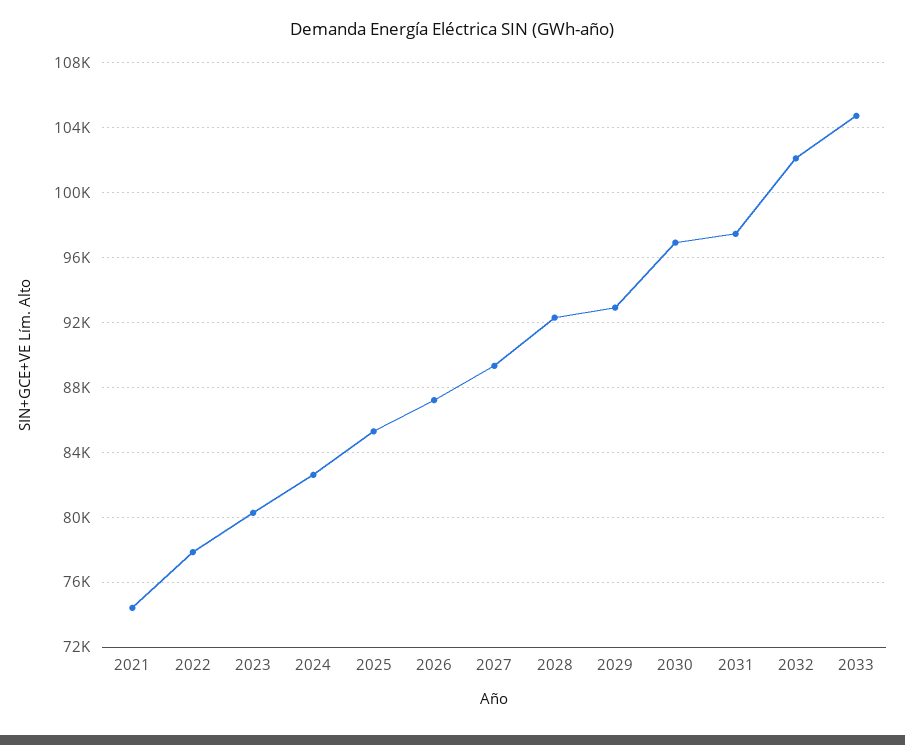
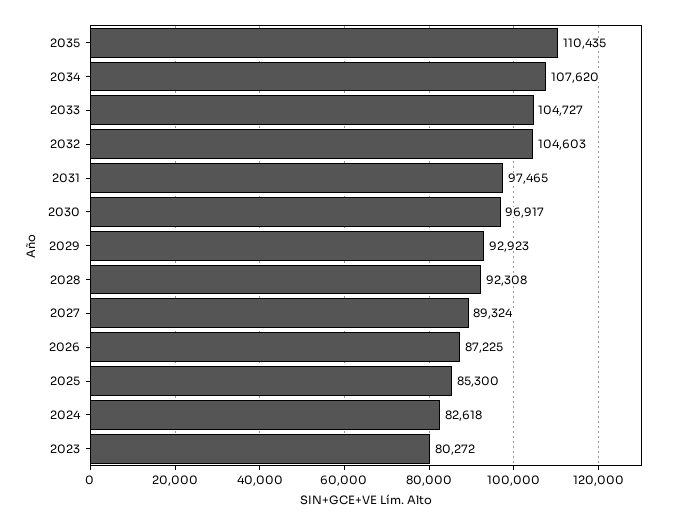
2021: 74500 -> none
2022: 78000 -> none
2032: 102000 -> 104603
2035: none -> 110435
2034: none -> 107620

